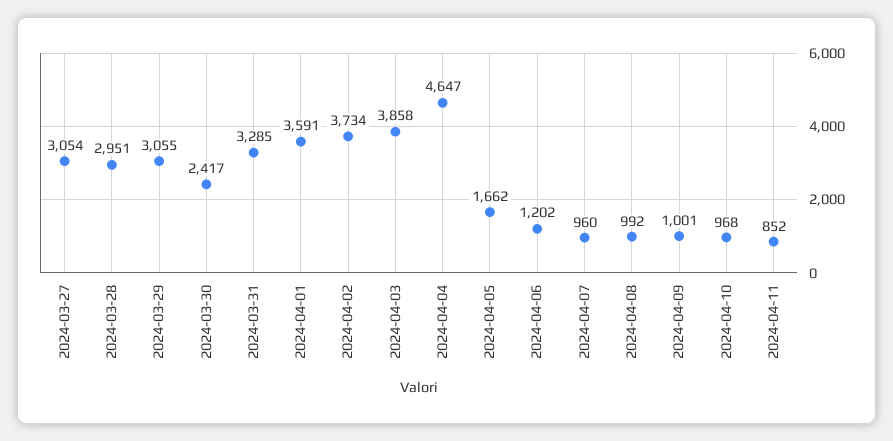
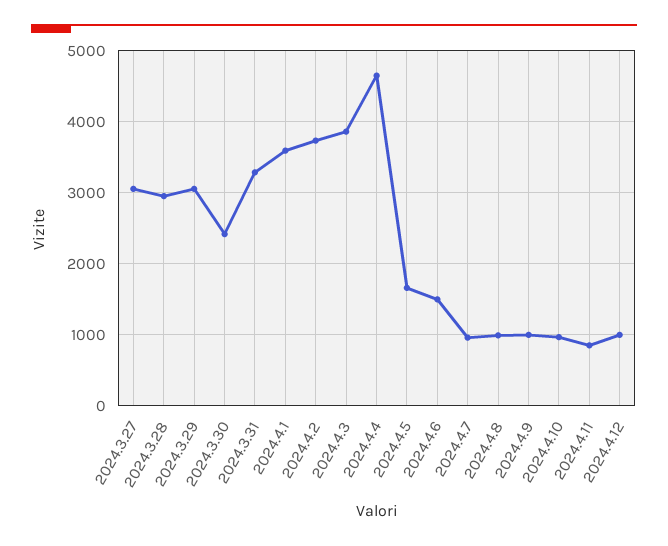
2024-04-06: 1202 -> 1500
2024.4.12: none -> 1000

